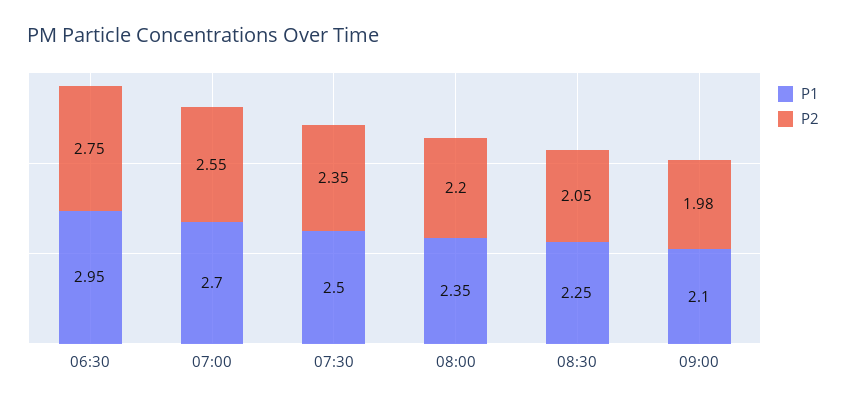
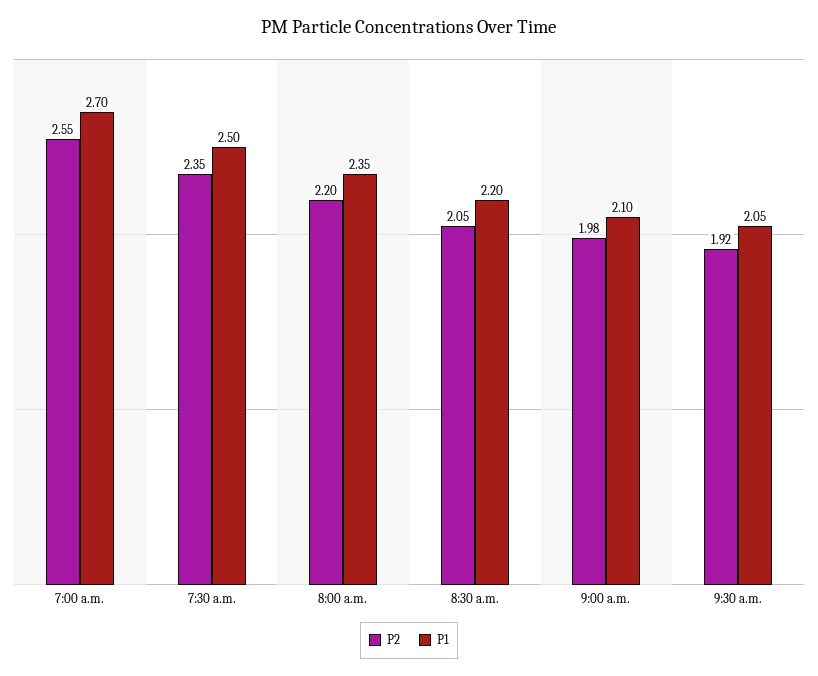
P1, 06:30: 2.95 -> none
P2, 06:30: 2.75 -> none
P1, 08:30: 2.25 -> 2.2
P2, 9:30 a.m.: none -> 1.92
P1, 9:30 a.m.: none -> 2.05

